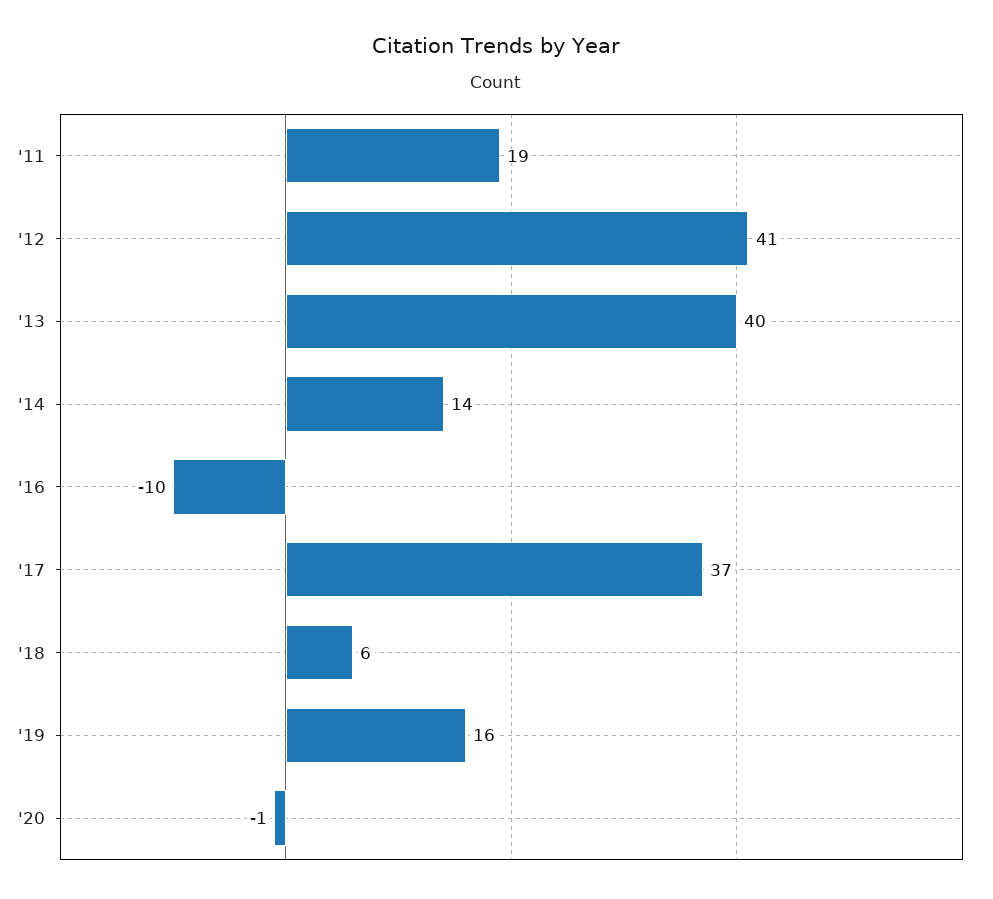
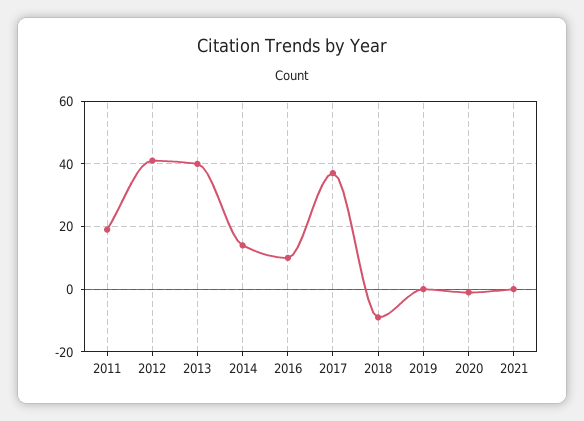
'16: -10 -> 10
'18: 6 -> -10
'19: 16 -> 0
2021: none -> 0

